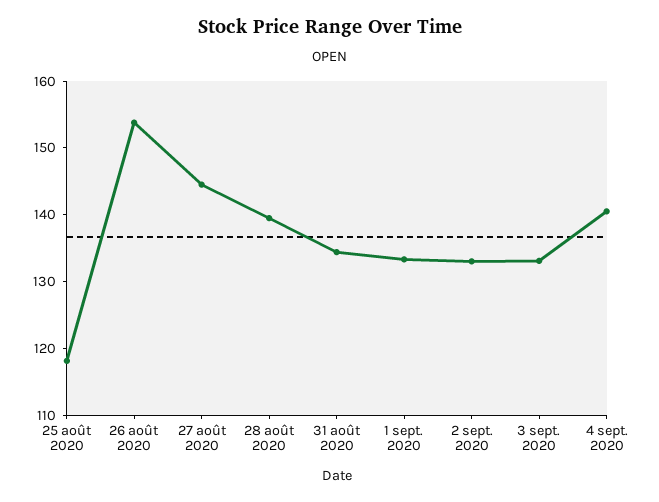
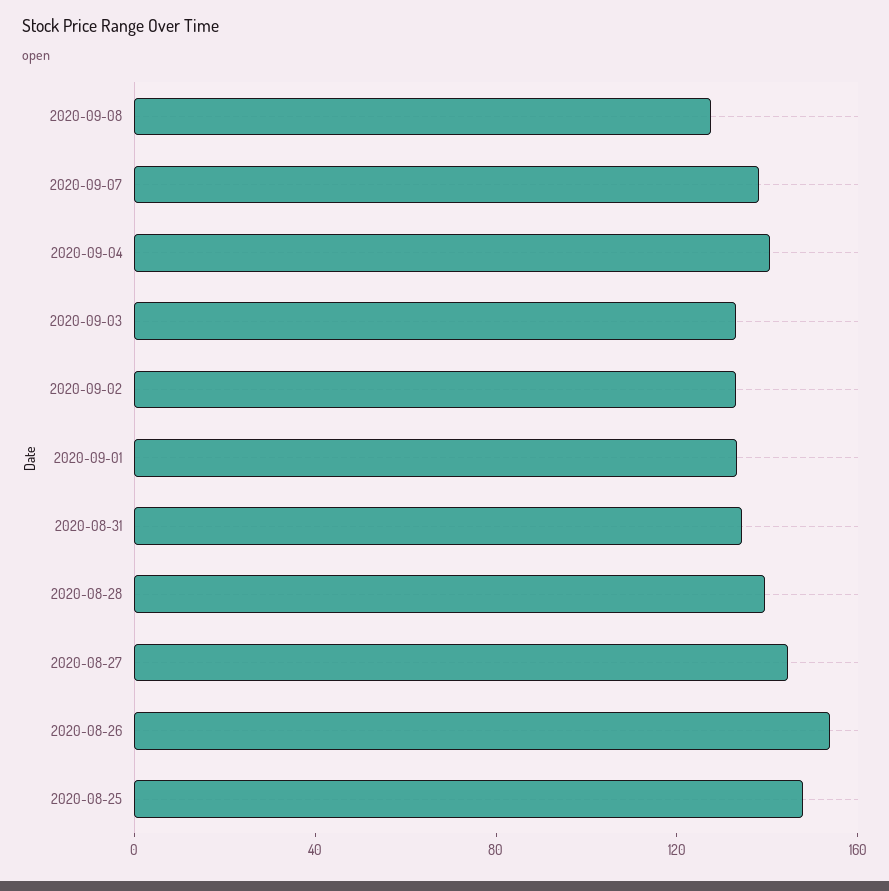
25 août 2020: 118 -> 150
2020-09-08: none -> 130
2020-09-07: none -> 140

